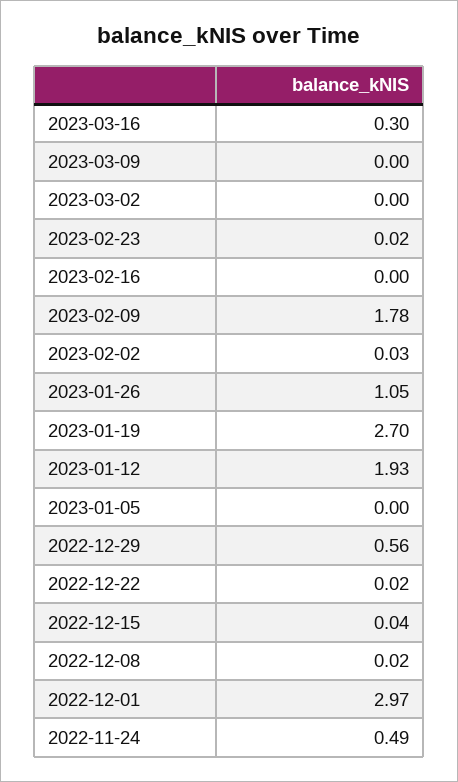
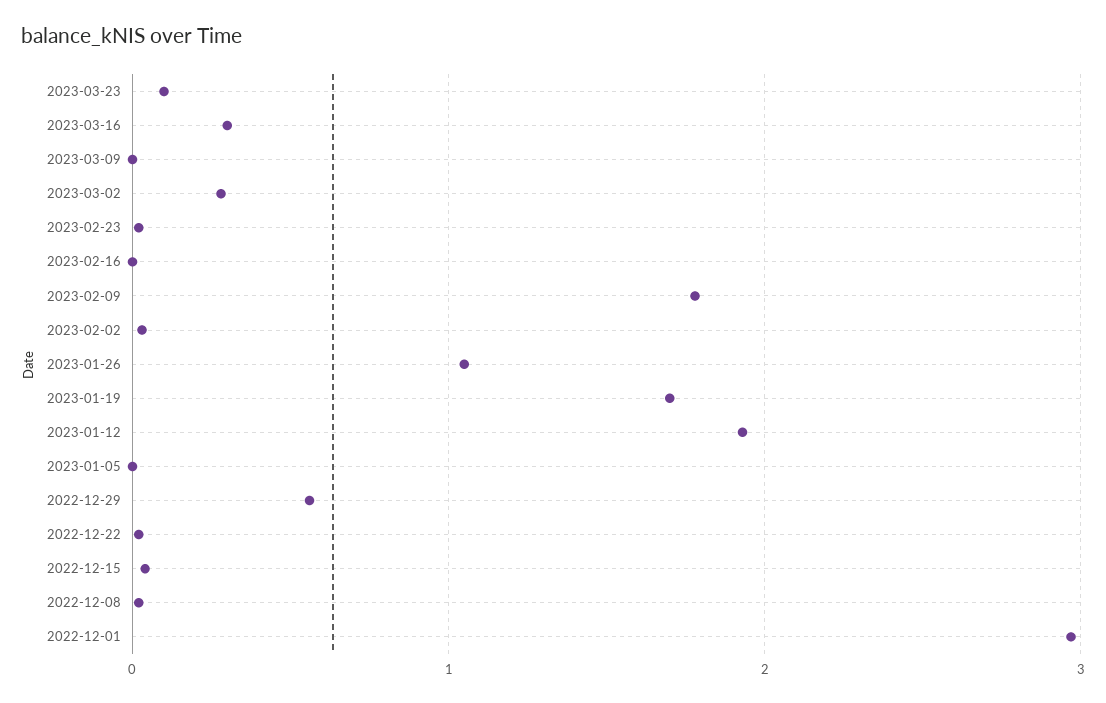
2023-03-02: 0 -> 0.3
2023-01-19: 2.7 -> 1.7
2022-11-24: 0.49 -> none
2023-03-23: none -> 0.1

